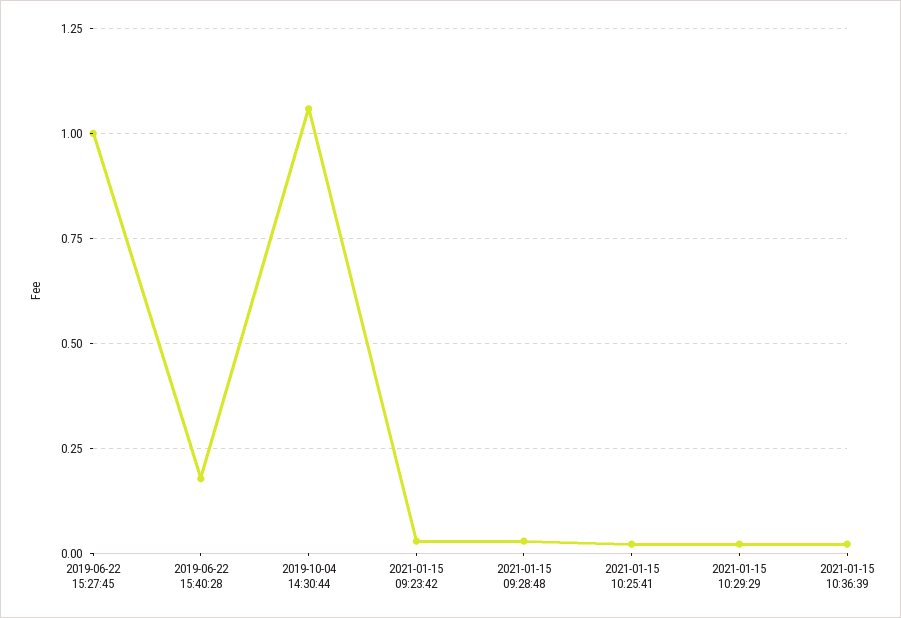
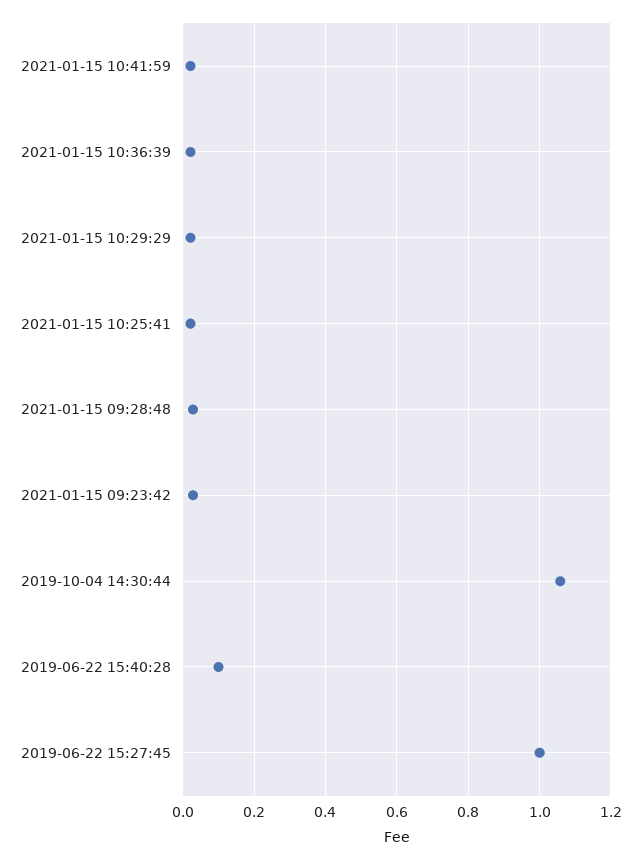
2019-06-22 15:40:28: 0.175 -> 0.1
2021-01-15 10:41:59: none -> 0.02

